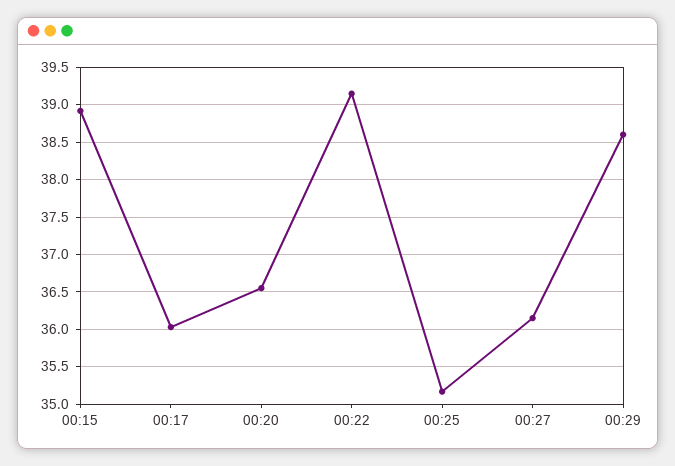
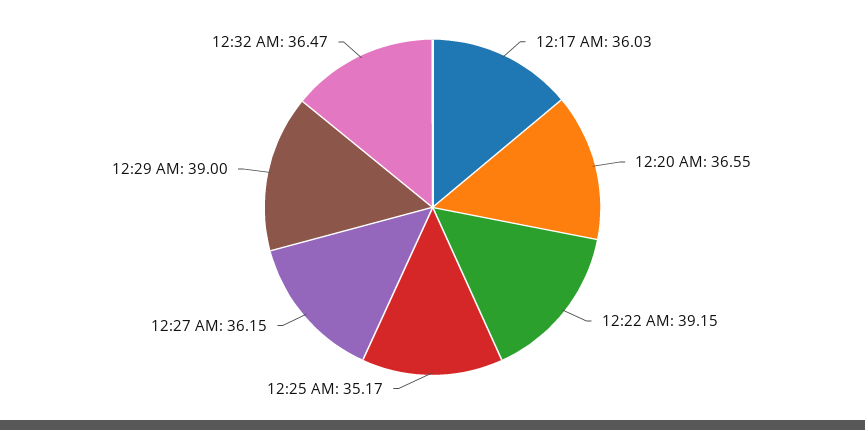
00:15: 38.9 -> none
00:29: 38.6 -> 39
12:32 AM: none -> 36.47

